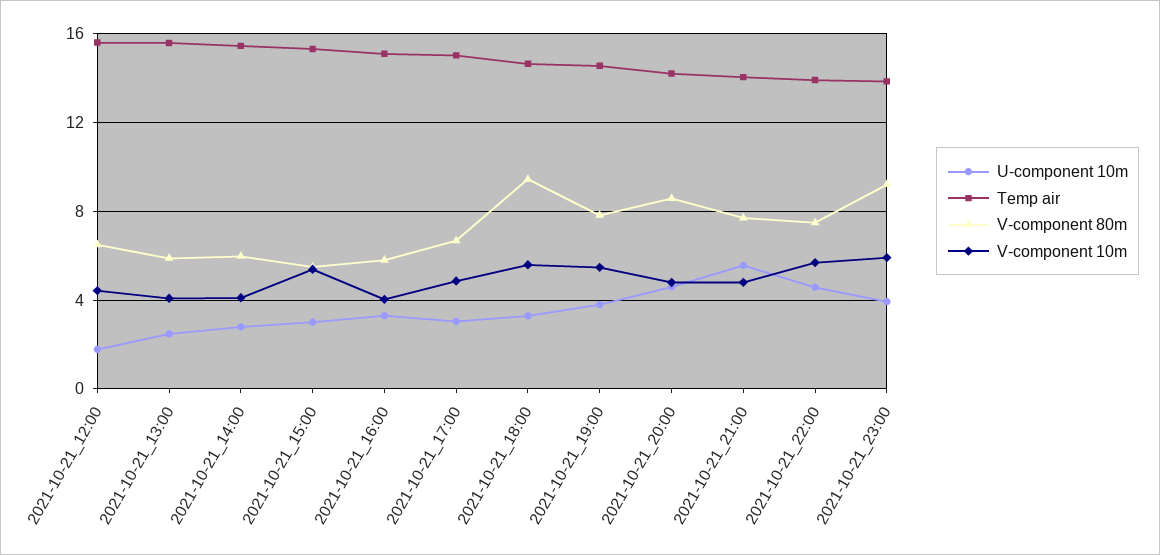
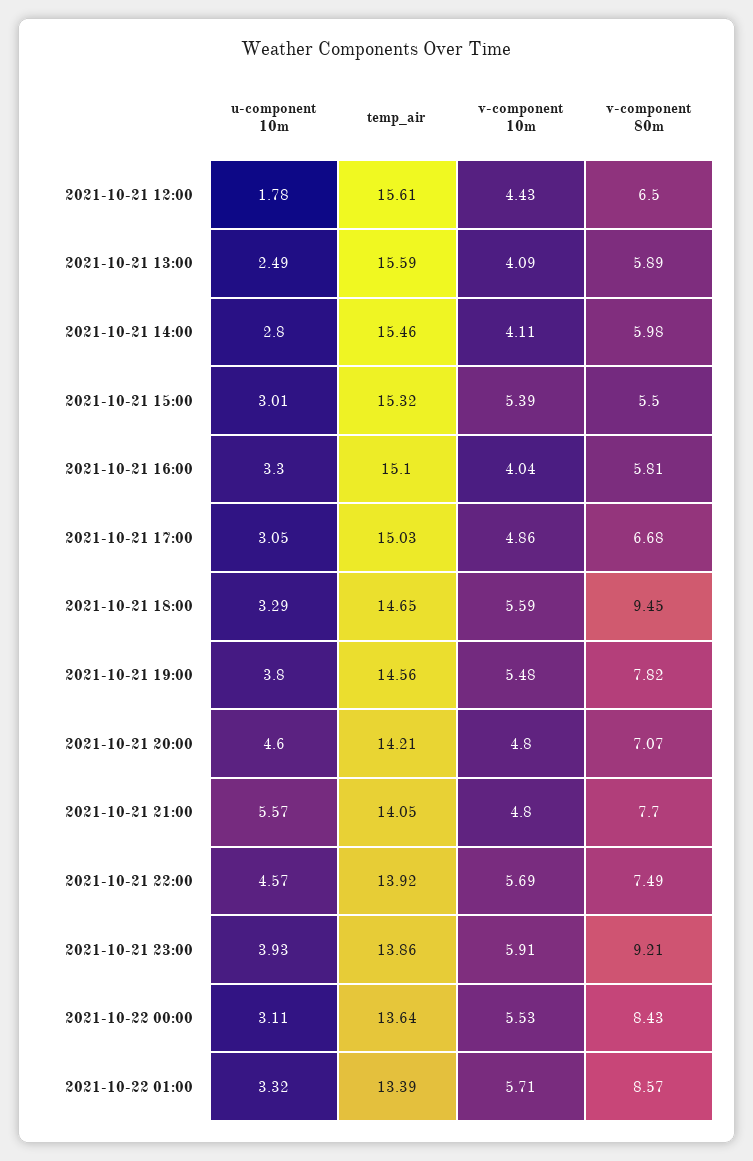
V-component 80m, 2021-10-21_20:00: 8.5 -> 7.07
U-component 10m, 2021-10-22 00:00: none -> 3.11
Temp air, 2021-10-22 00:00: none -> 13.64
V-component 10m, 2021-10-22 00:00: none -> 5.53
V-component 80m, 2021-10-22 00:00: none -> 8.43
U-component 10m, 2021-10-22 01:00: none -> 3.32
Temp air, 2021-10-22 01:00: none -> 13.39
V-component 10m, 2021-10-22 01:00: none -> 5.71
V-component 80m, 2021-10-22 01:00: none -> 8.57

